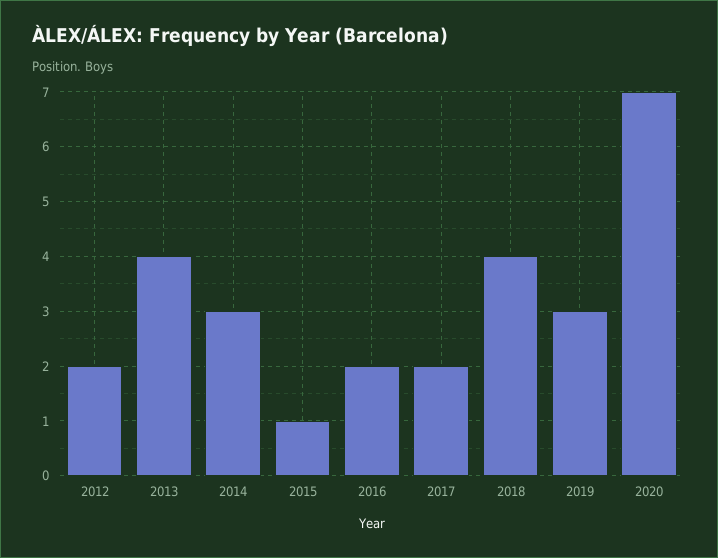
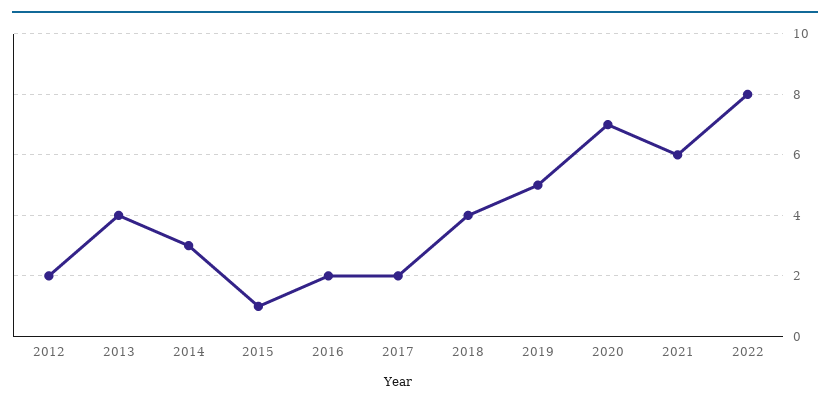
2019: 3 -> 5
2021: none -> 6
2022: none -> 8

